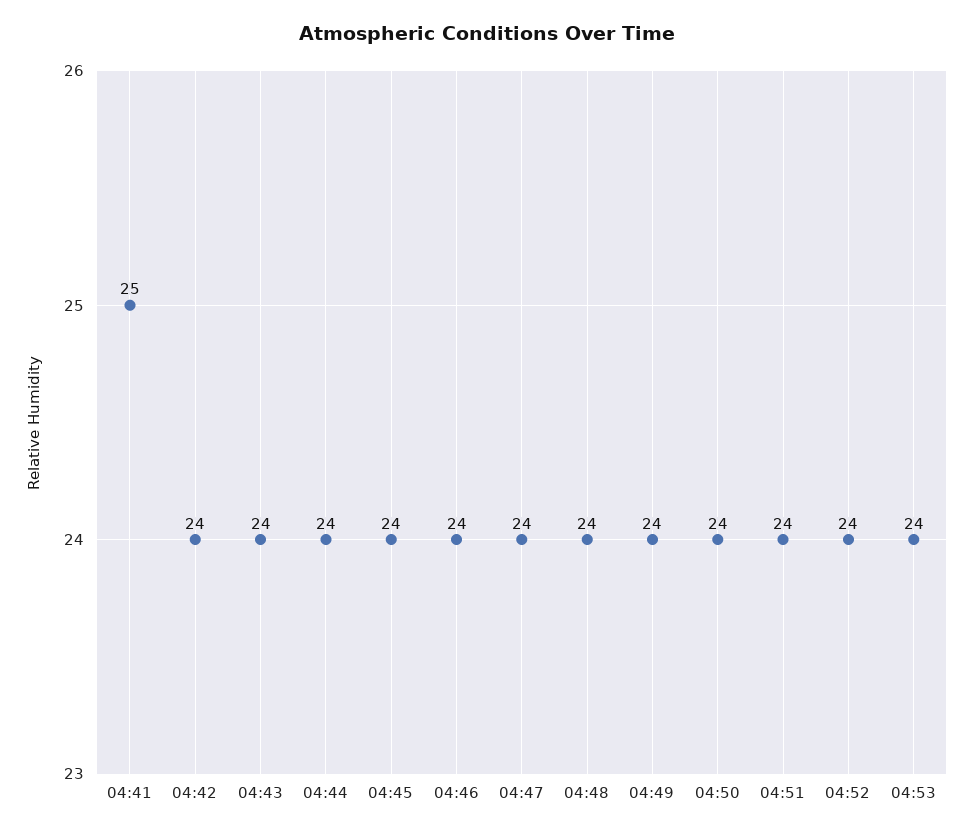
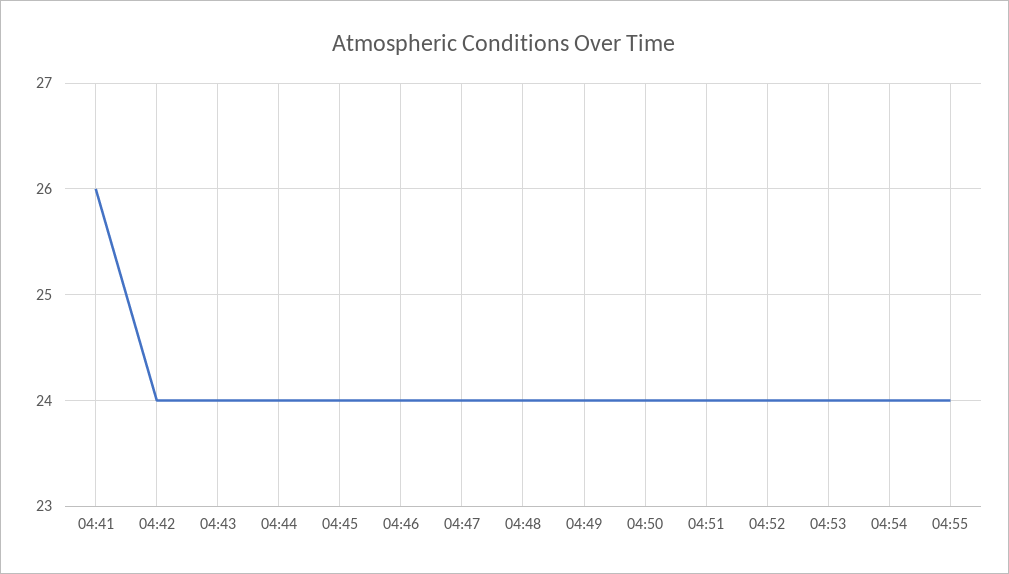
04:41: 25 -> 26
04:54: none -> 24
04:55: none -> 24

